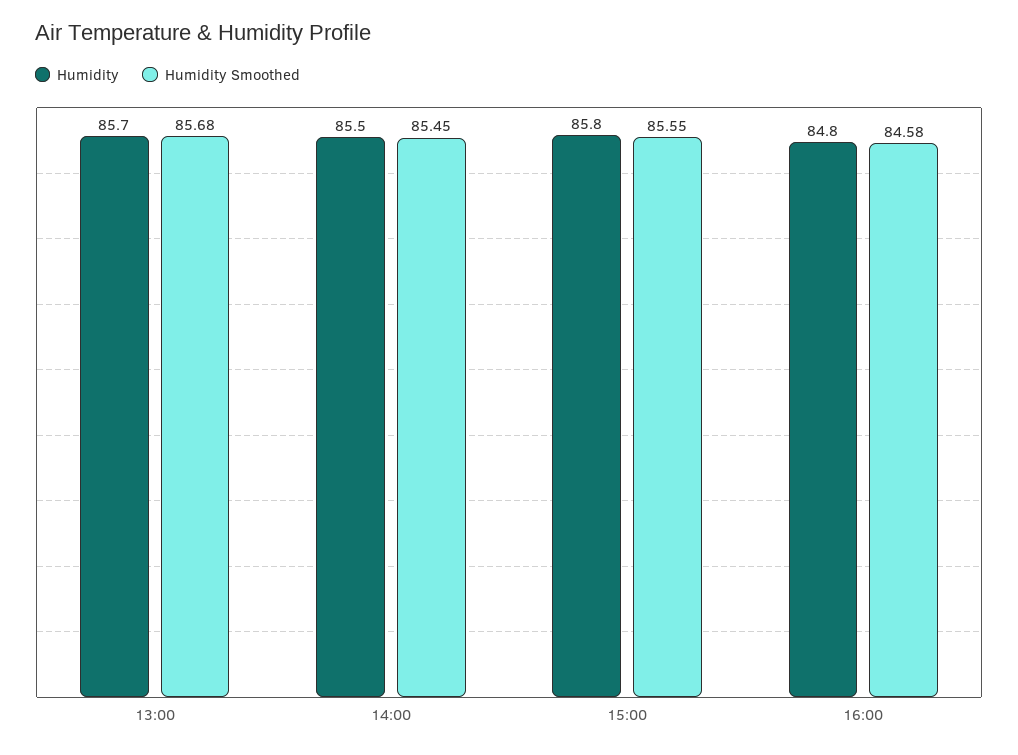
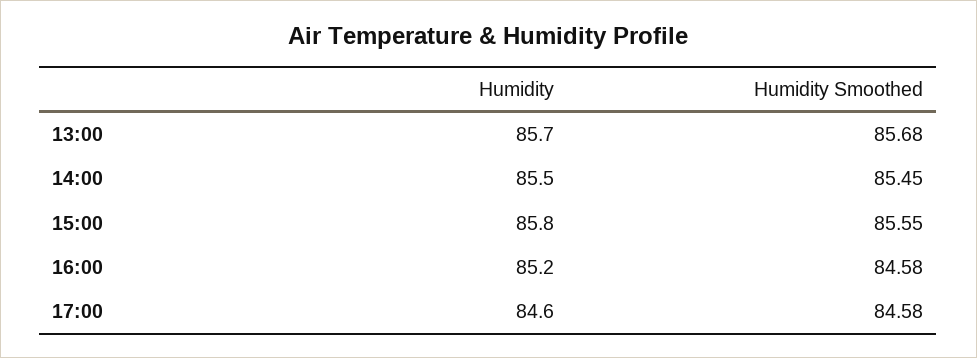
Humidity, 16:00: 84.8 -> 85.2
Humidity, 17:00: none -> 84.6
Humidity Smoothed, 17:00: none -> 84.58

